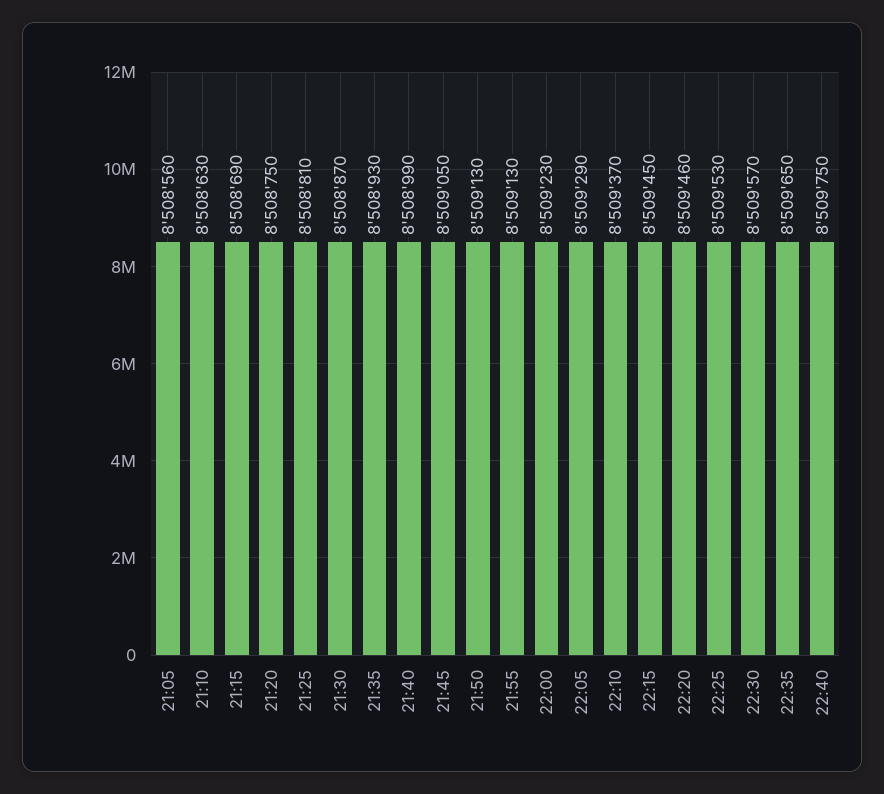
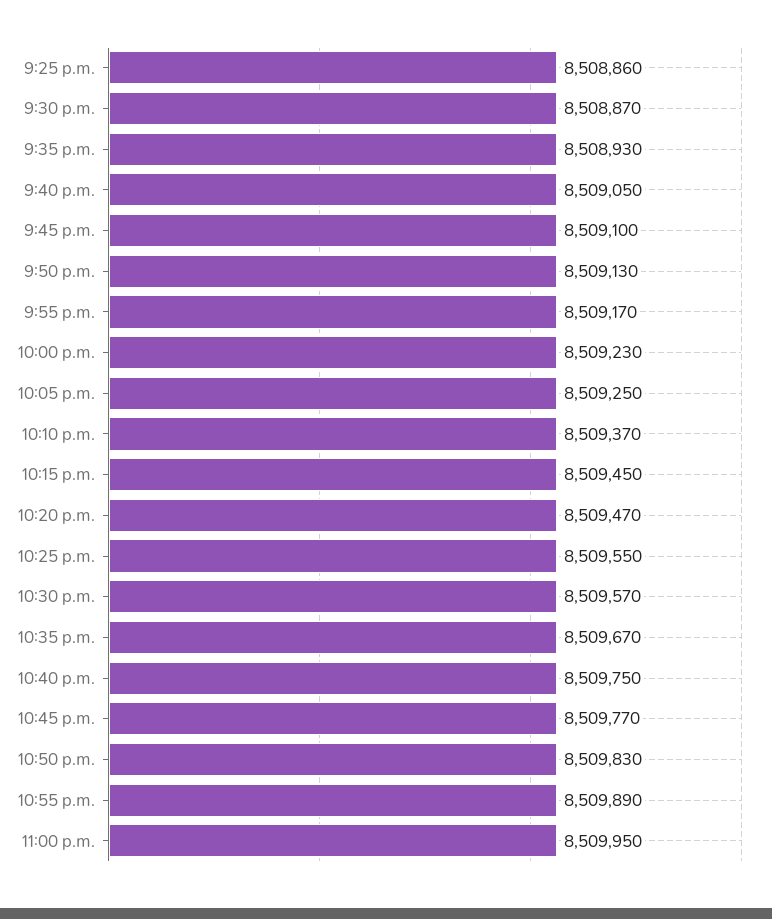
21:05: 8508560 -> none
21:10: 8508630 -> none
21:15: 8508690 -> none
21:20: 8508750 -> none
21:25: 8508810 -> 8508860
21:40: 8508990 -> 8509050
21:45: 8509050 -> 8509100
21:55: 8509130 -> 8509170
22:05: 8509290 -> 8509250
22:20: 8509460 -> 8509470
22:25: 8509530 -> 8509550
22:35: 8509650 -> 8509670
10:45 p.m.: none -> 8509770
10:50 p.m.: none -> 8509830
10:55 p.m.: none -> 8509890
11:00 p.m.: none -> 8509950

